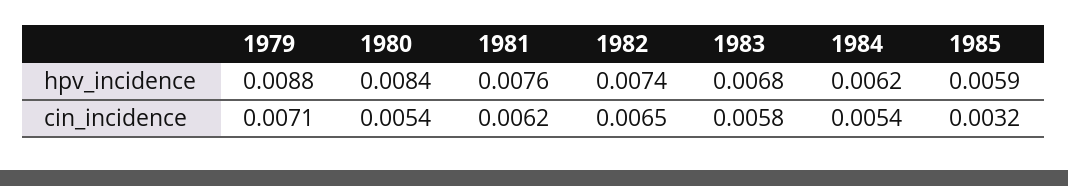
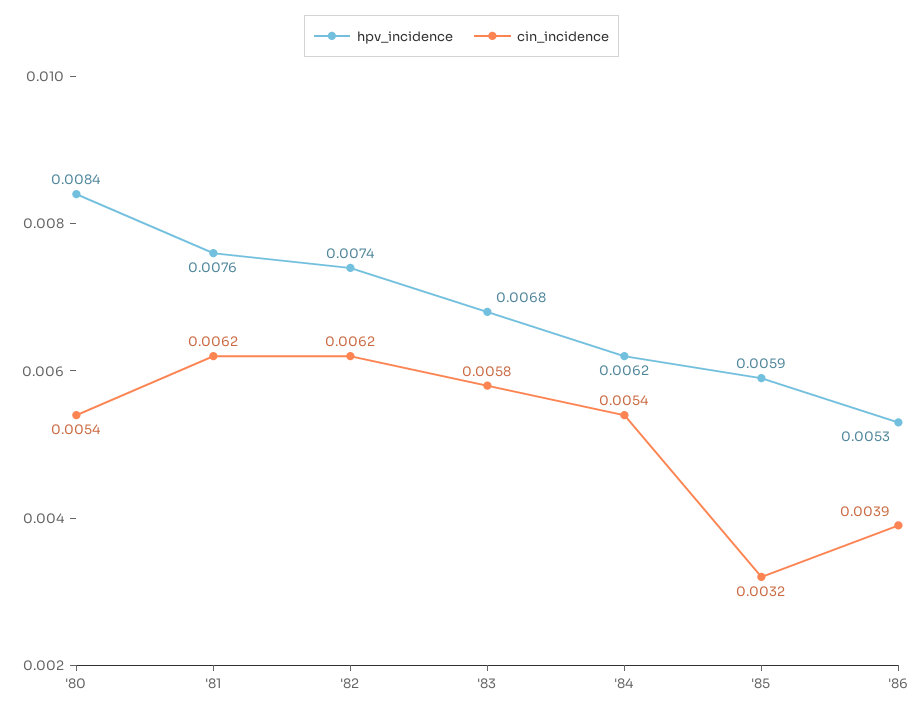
hpv_incidence, 1979: 0.0088 -> none
cin_incidence, 1979: 0.0071 -> none
cin_incidence, 1982: 0.0065 -> 0.0062
hpv_incidence, '86: none -> 0.0053
cin_incidence, '86: none -> 0.0039

